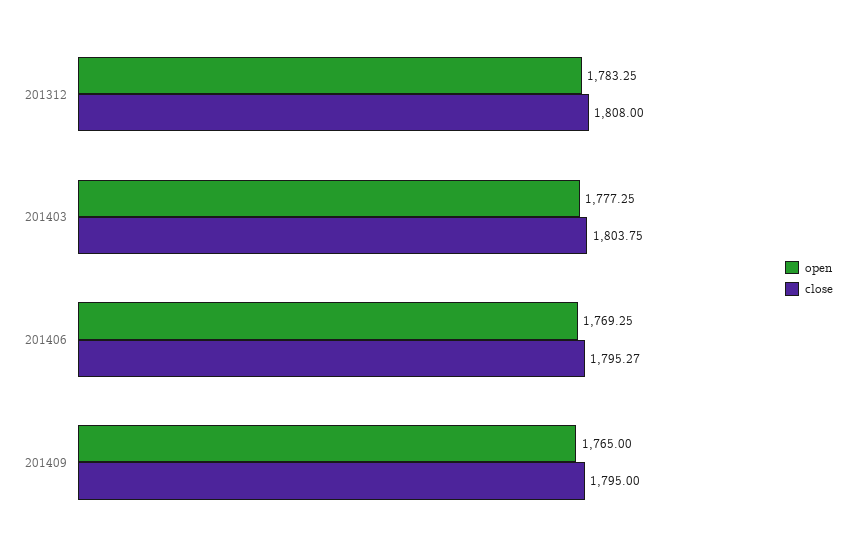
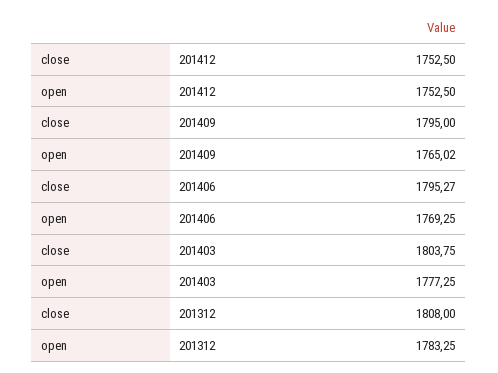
open, 201409: 1765 -> 1765.02
close, 201412: none -> 1752.5
open, 201412: none -> 1752.5

